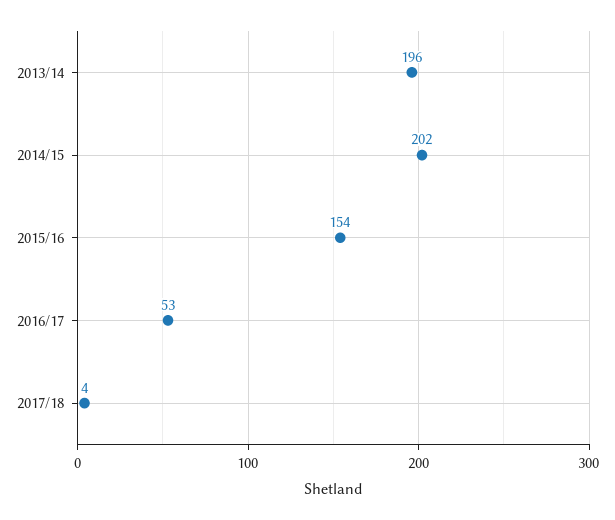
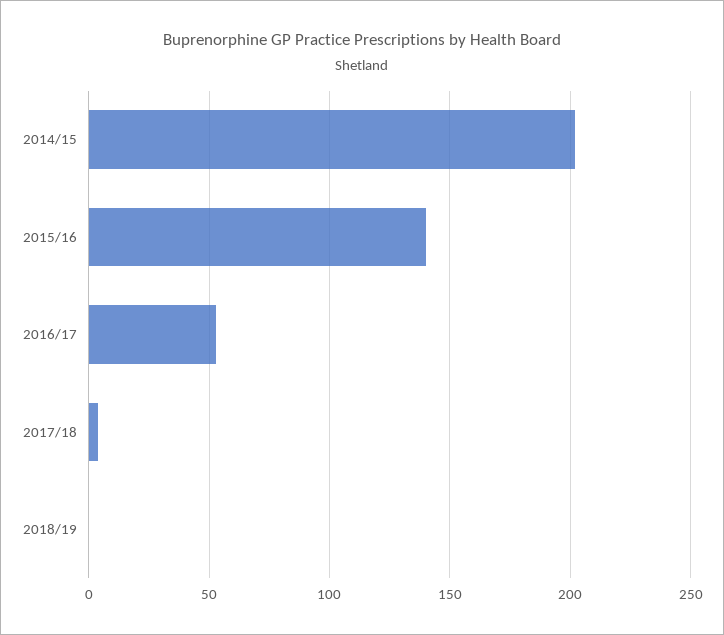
2013/14: 196 -> none
2015/16: 154 -> 140
2018/19: none -> 0

